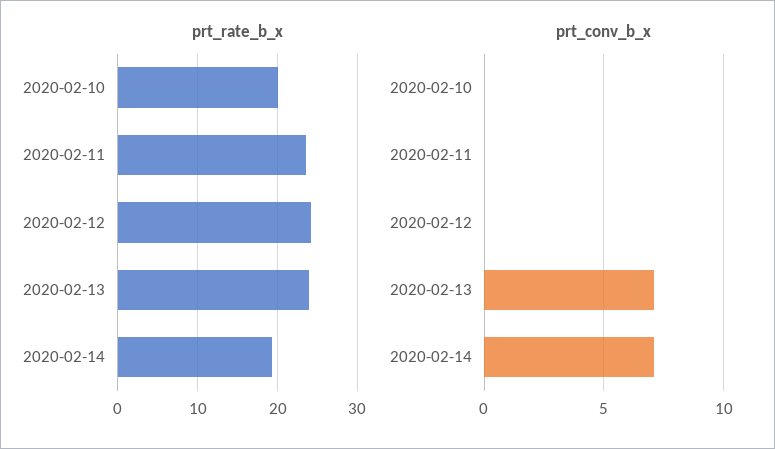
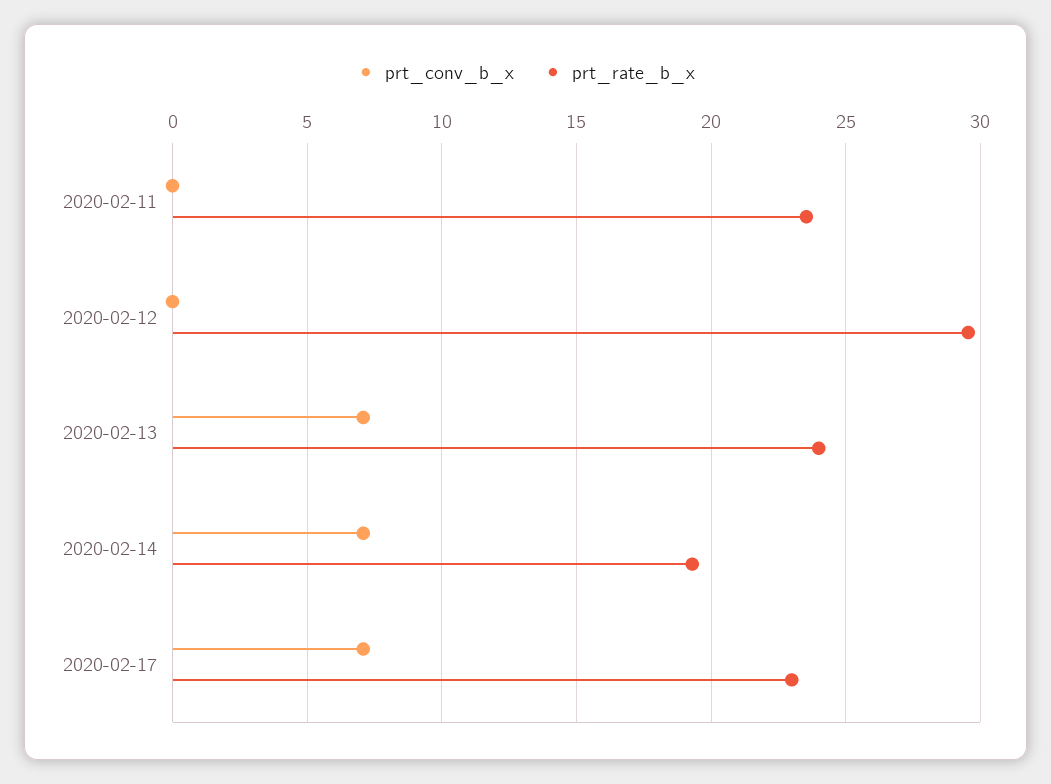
prt_rate_b_x, 2020-02-10: 20 -> none
prt_rate_b_x, 2020-02-12: 24 -> 29.5
prt_conv_b_x, 2020-02-10: 0 -> none
prt_conv_b_x, 2020-02-17: none -> 7
prt_rate_b_x, 2020-02-17: none -> 23

